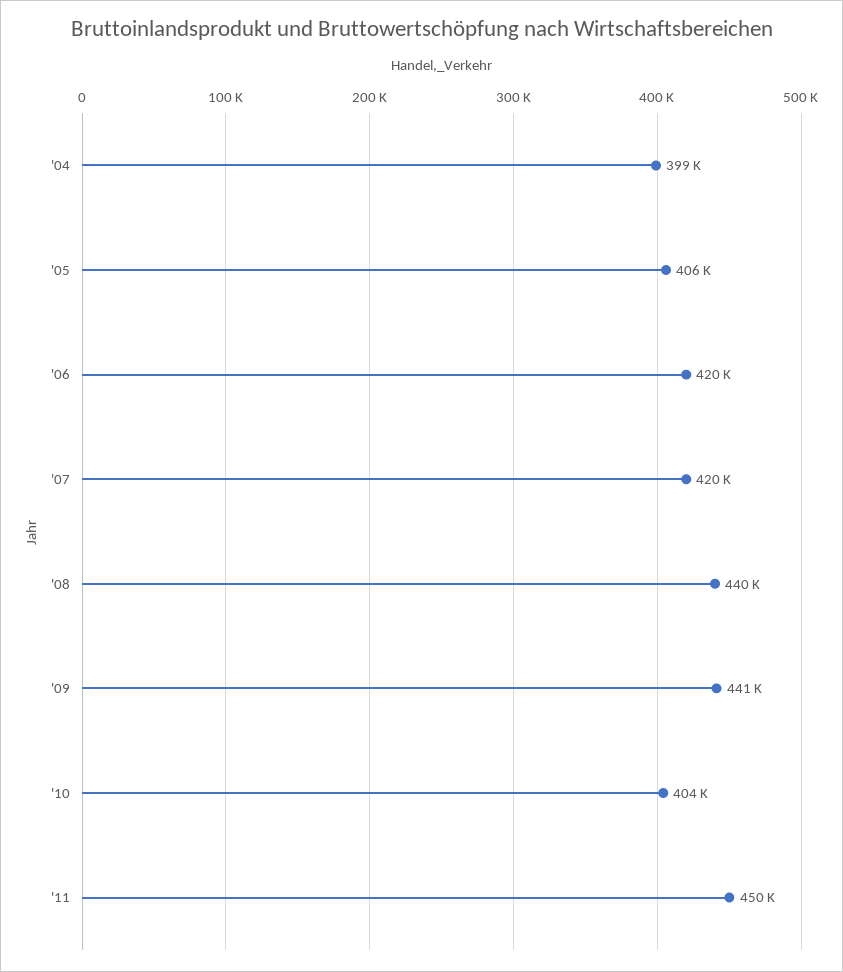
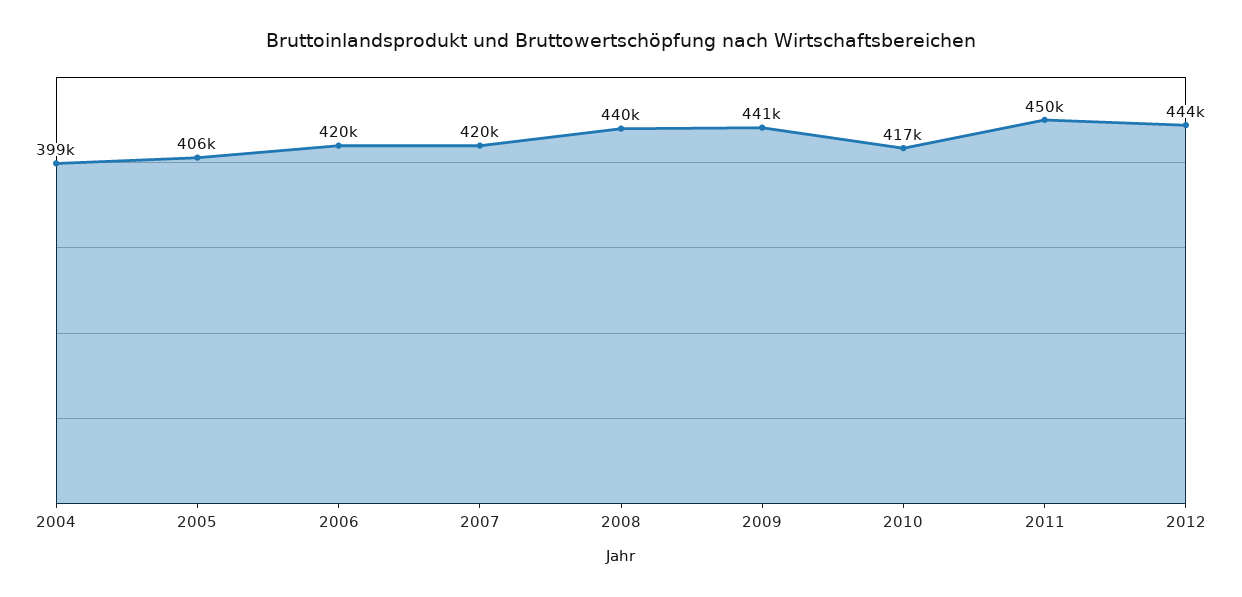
'10: 404000 -> 417000
2012: none -> 444000

